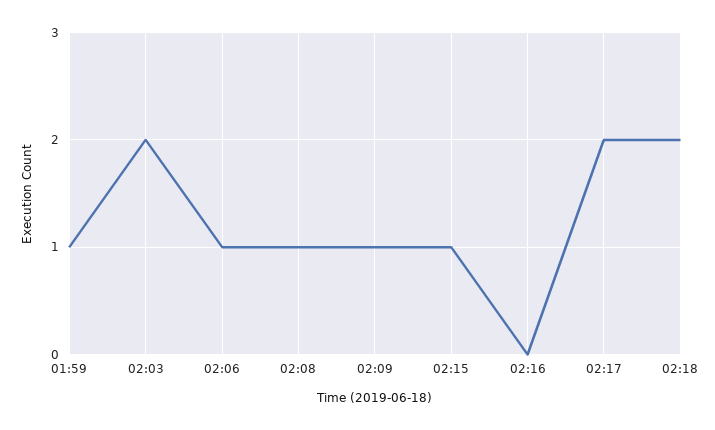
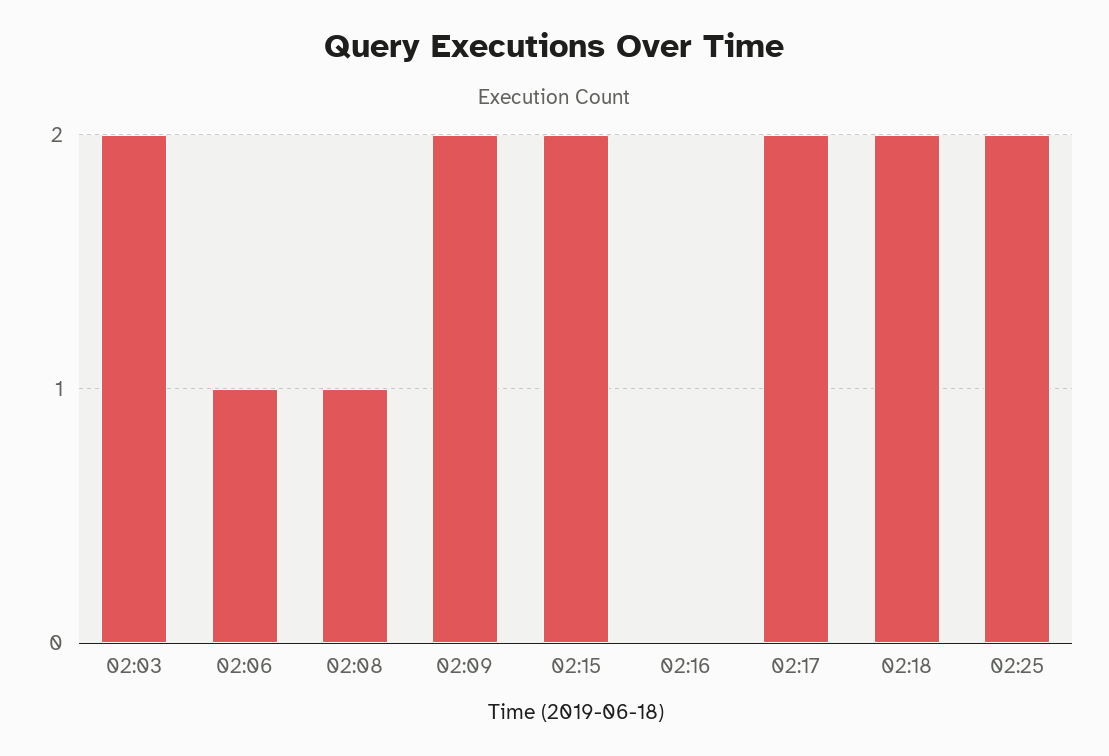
01:59: 1 -> none
02:09: 1 -> 2
02:15: 1 -> 2
02:25: none -> 2

